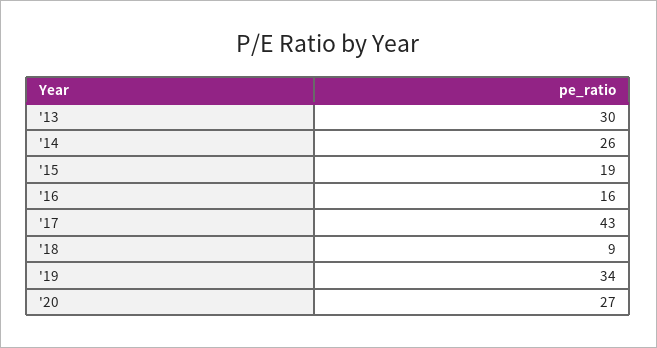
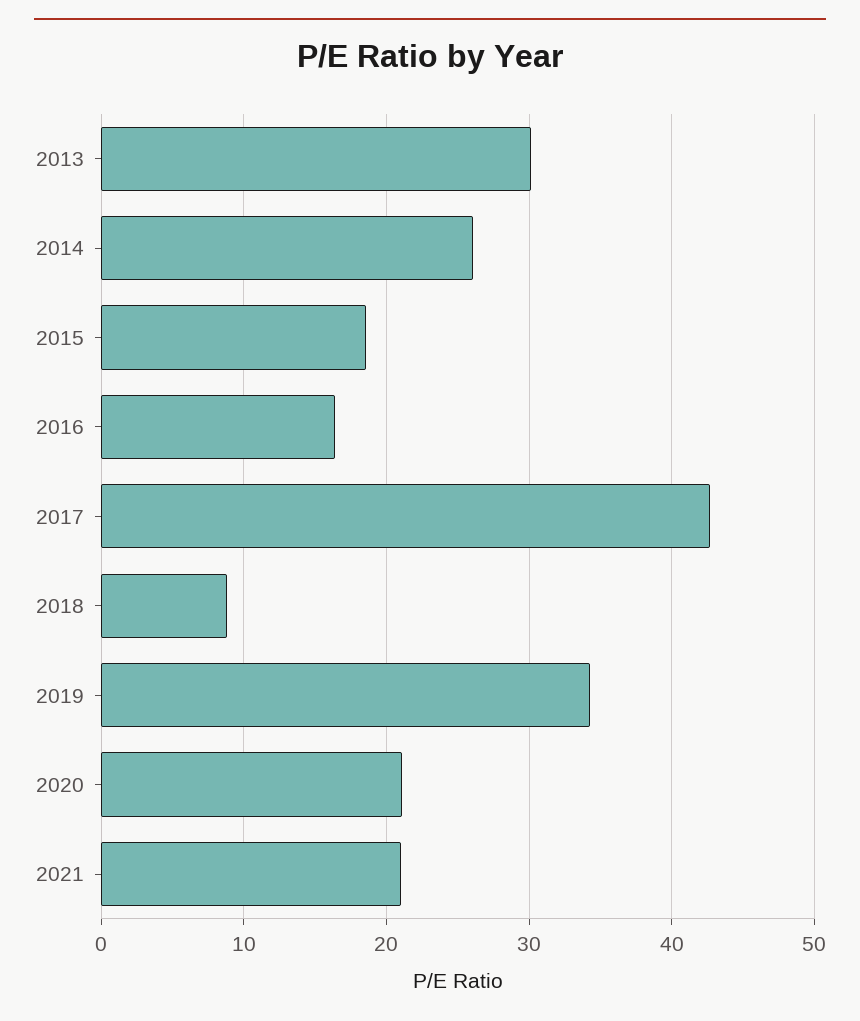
'20: 27 -> 21
2021: none -> 21

